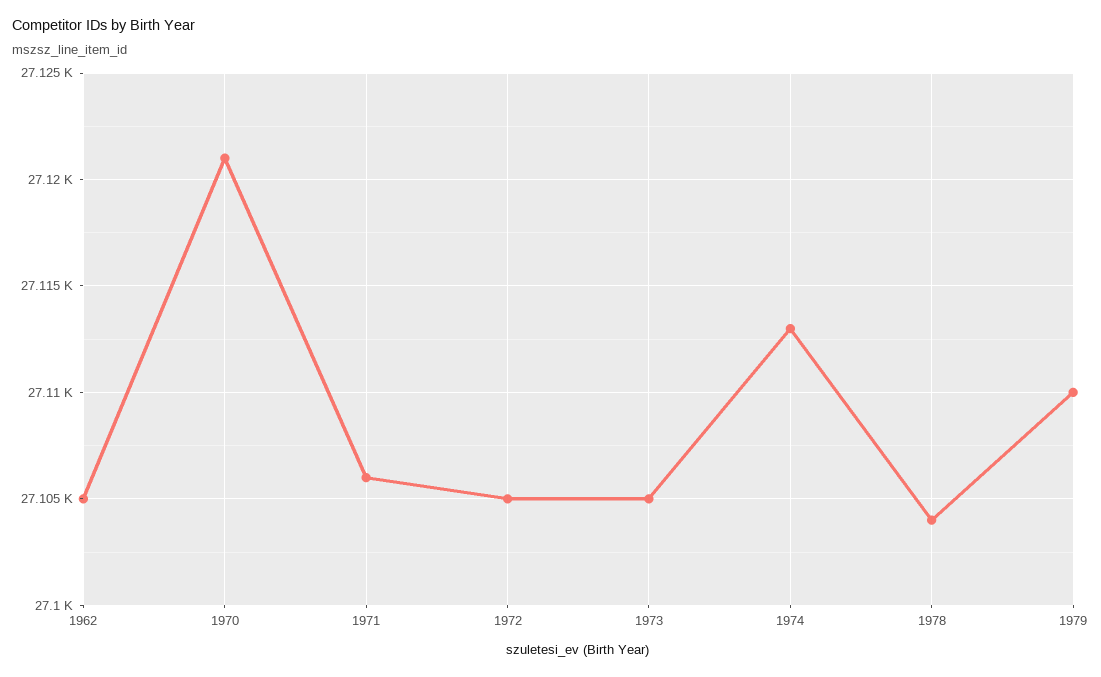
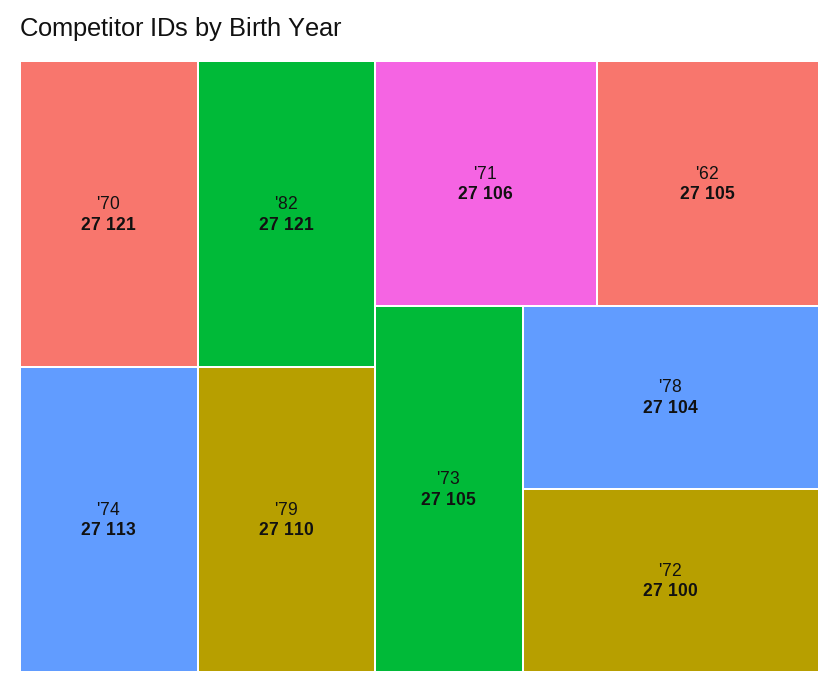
1972: 27105 -> 27100
'82: none -> 27121

